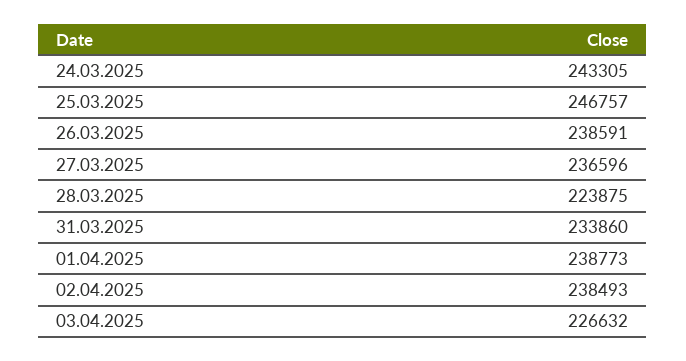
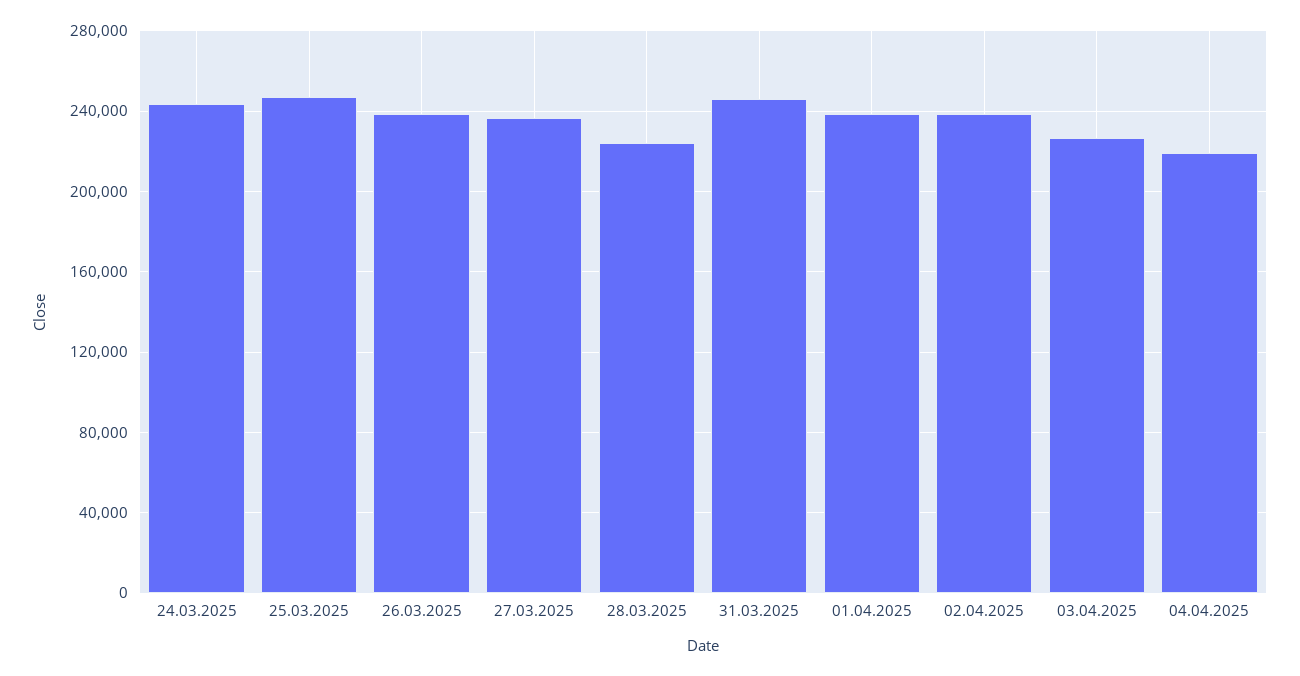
31.03.2025: 233860 -> 245000
04.04.2025: none -> 220000

